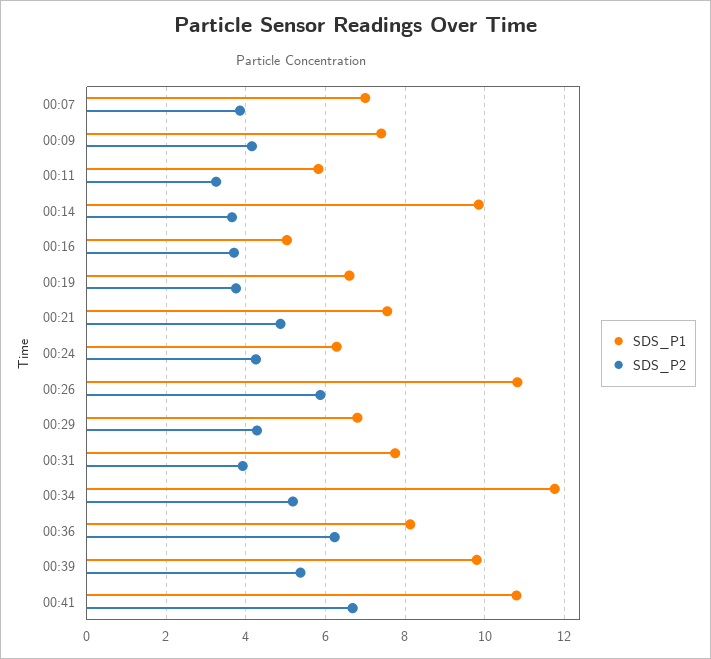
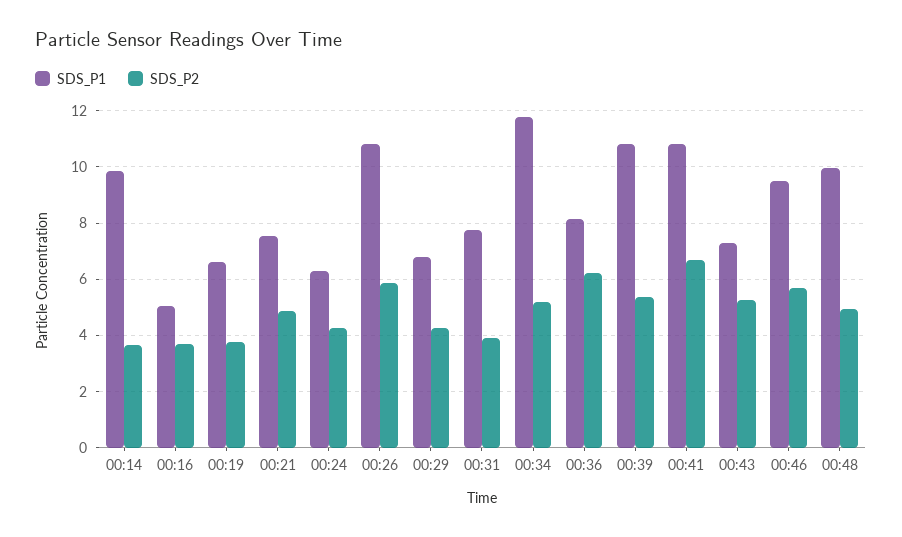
SDS_P1, 00:07: 7 -> none
SDS_P2, 00:07: 3.8 -> none
SDS_P1, 00:09: 7.4 -> none
SDS_P2, 00:09: 4.2 -> none
SDS_P1, 00:11: 5.8 -> none
SDS_P2, 00:11: 3.2 -> none
SDS_P1, 00:39: 9.8 -> 10.75
SDS_P1, 00:43: none -> 7.25
SDS_P2, 00:43: none -> 5.25
SDS_P1, 00:46: none -> 9.5
SDS_P2, 00:46: none -> 5.75
SDS_P1, 00:48: none -> 10
SDS_P2, 00:48: none -> 5

